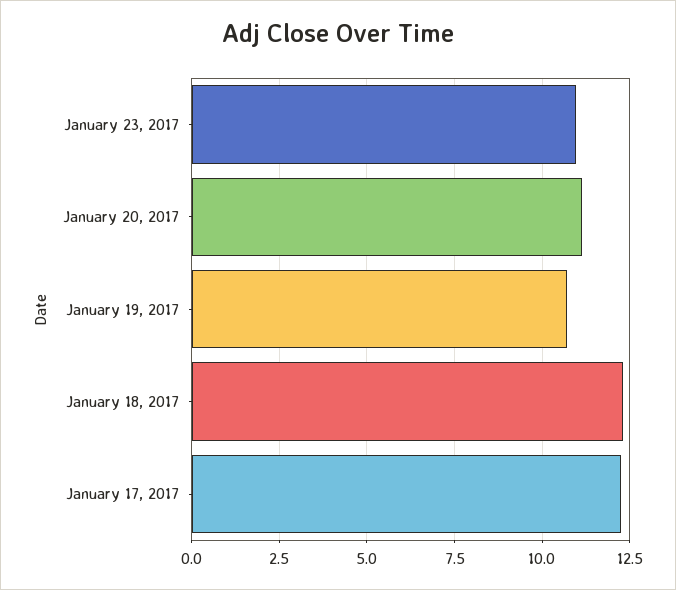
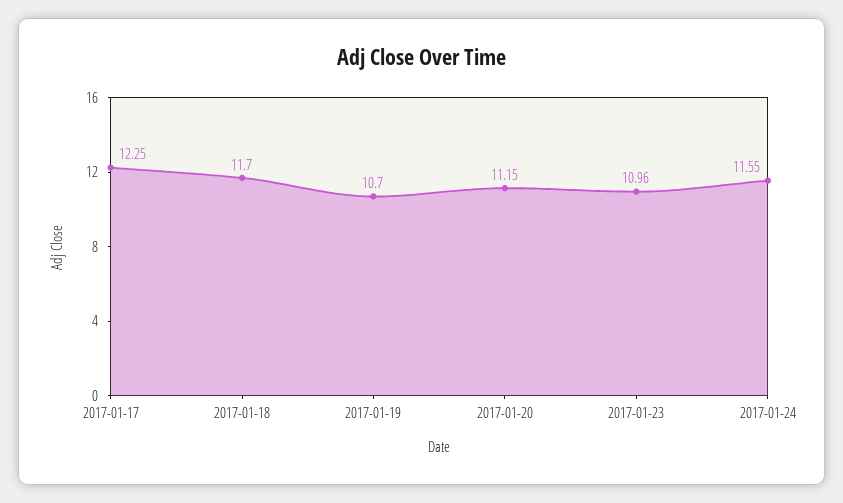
January 18, 2017: 12.25 -> 11.7
2017-01-24: none -> 11.55

